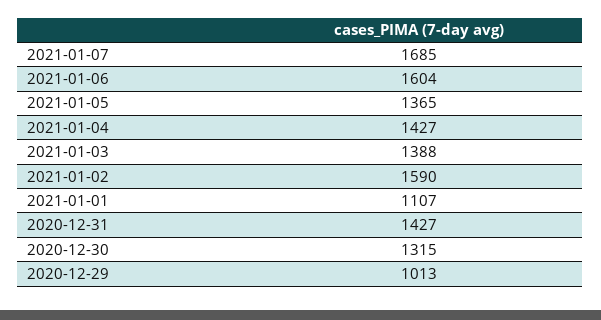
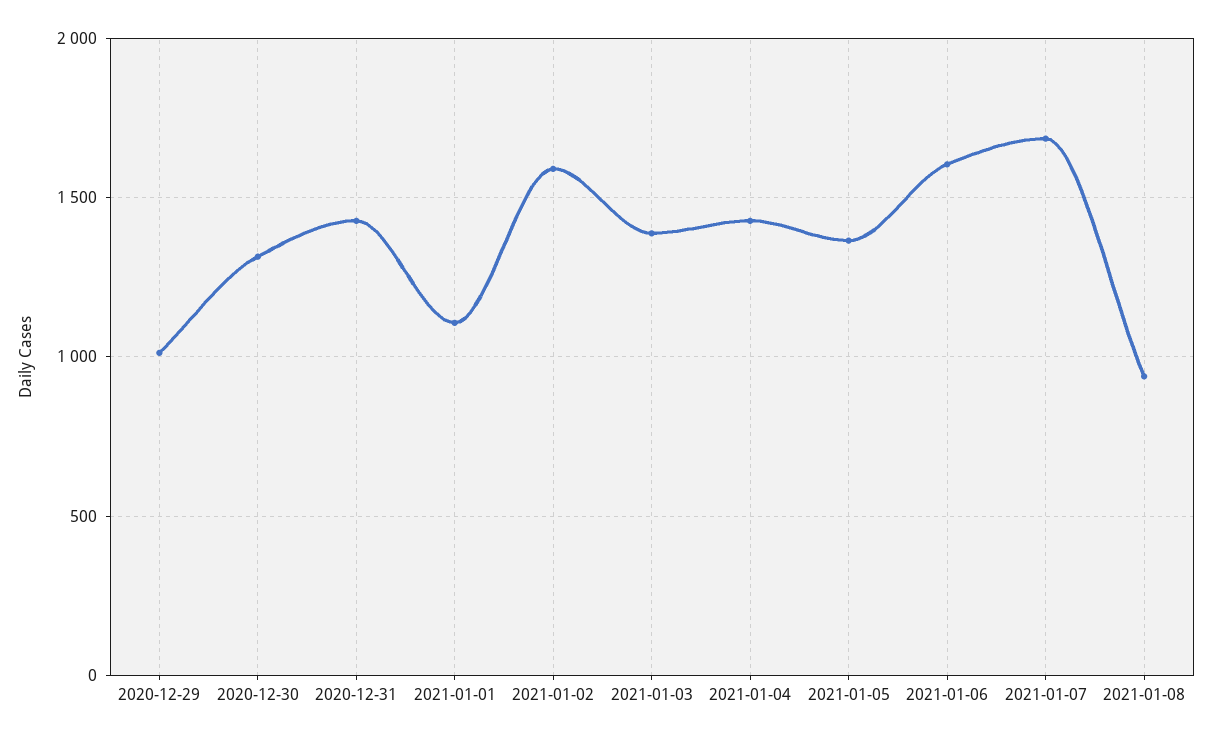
2021-01-08: none -> 950

